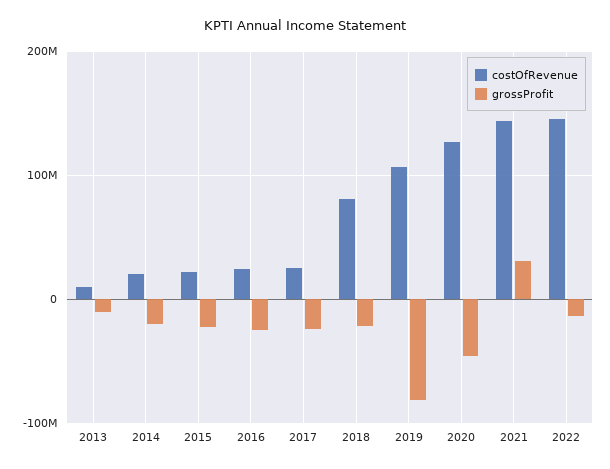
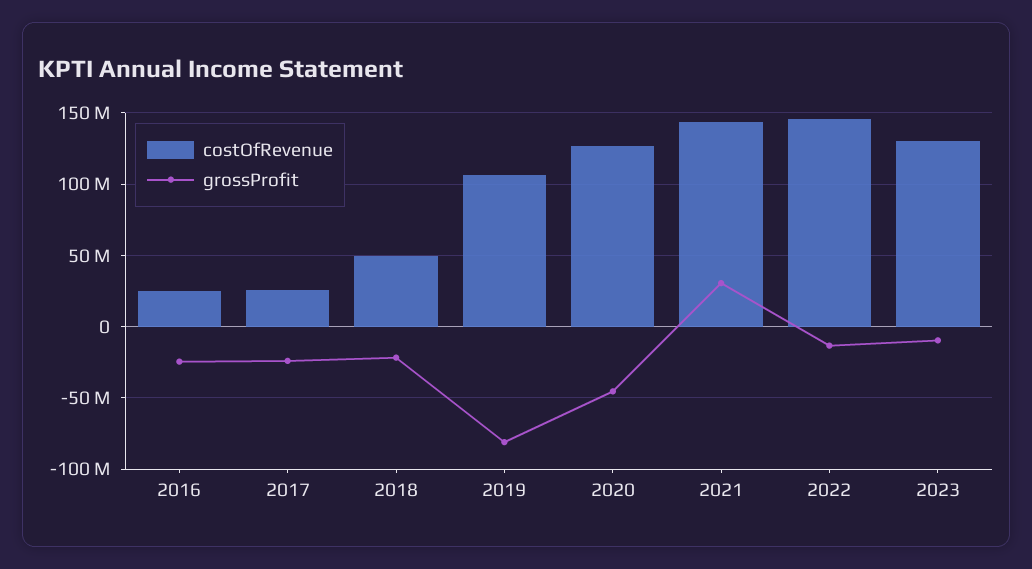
costOfRevenue, 2013: 10000000 -> none
grossProfit, 2013: -10000000 -> none
costOfRevenue, 2014: 20000000 -> none
grossProfit, 2014: -20000000 -> none
costOfRevenue, 2015: 20000000 -> none
grossProfit, 2015: -20000000 -> none
costOfRevenue, 2018: 80000000 -> 50000000
costOfRevenue, 2023: none -> 130000000
grossProfit, 2023: none -> -10000000

